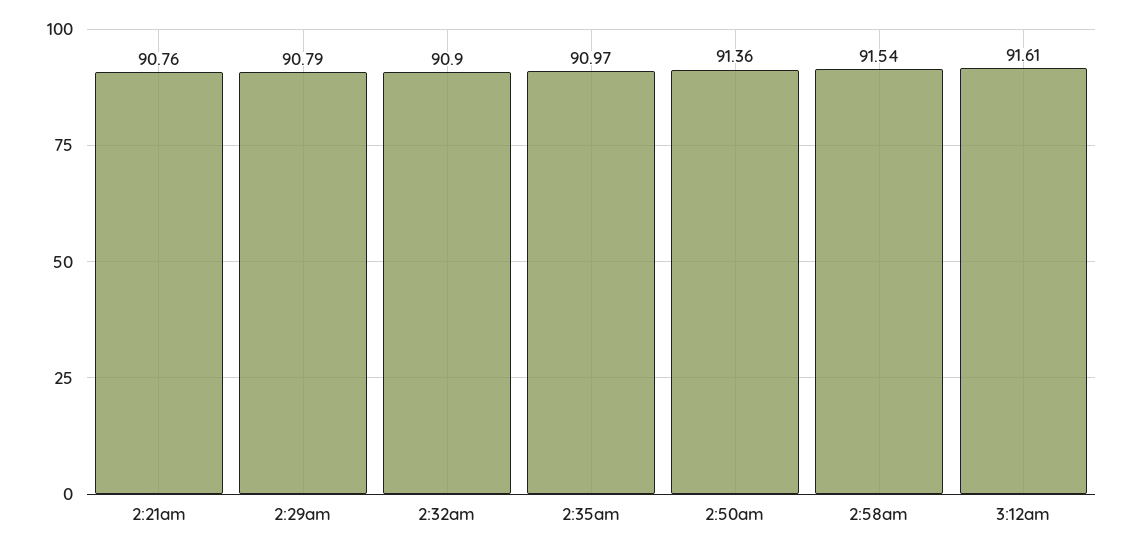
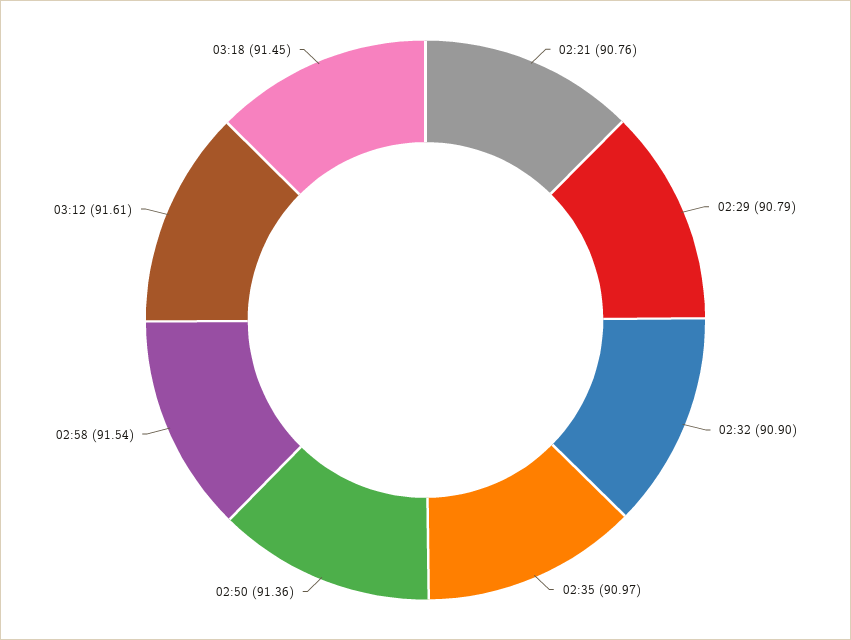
03:18: none -> 91.45

